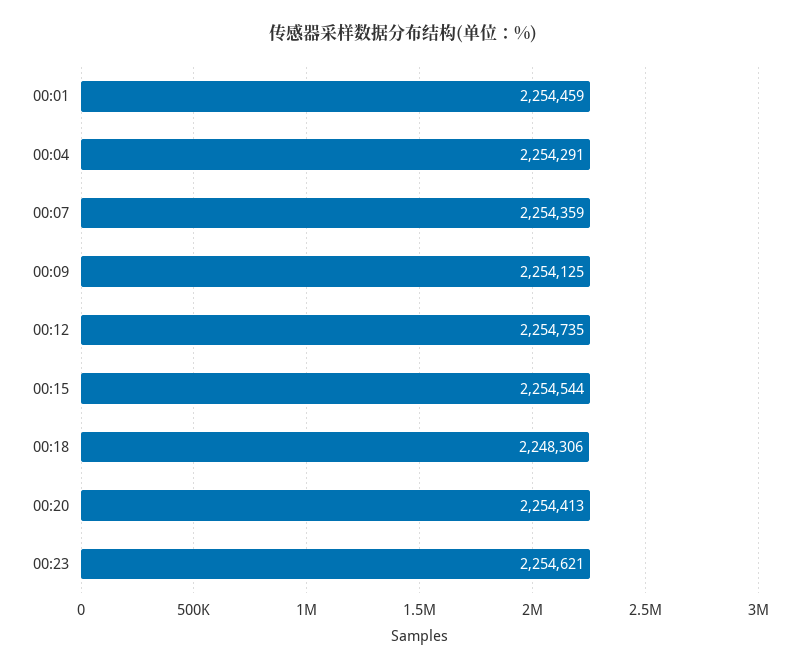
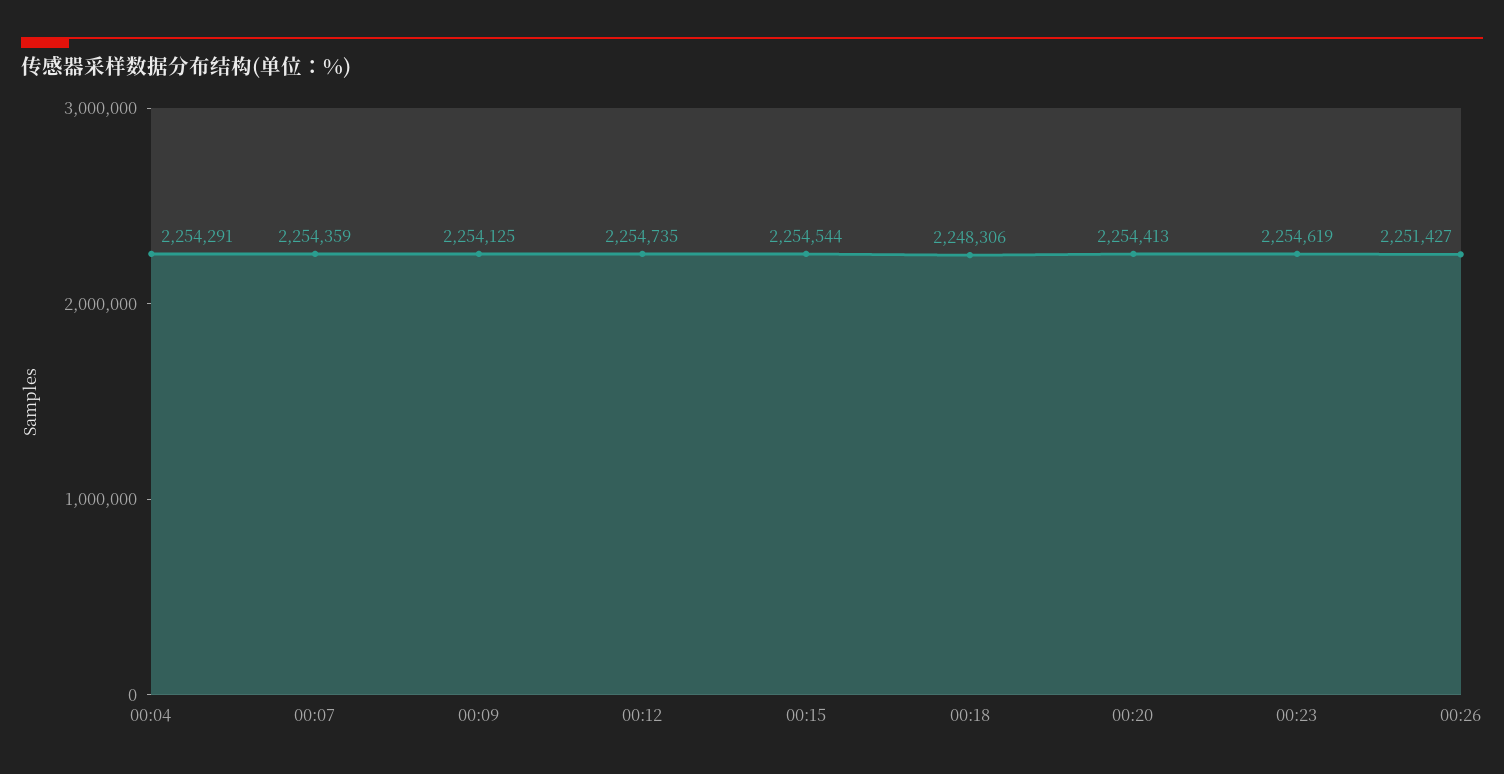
00:01: 2254459 -> none
00:23: 2254621 -> 2254619
00:26: none -> 2251427

